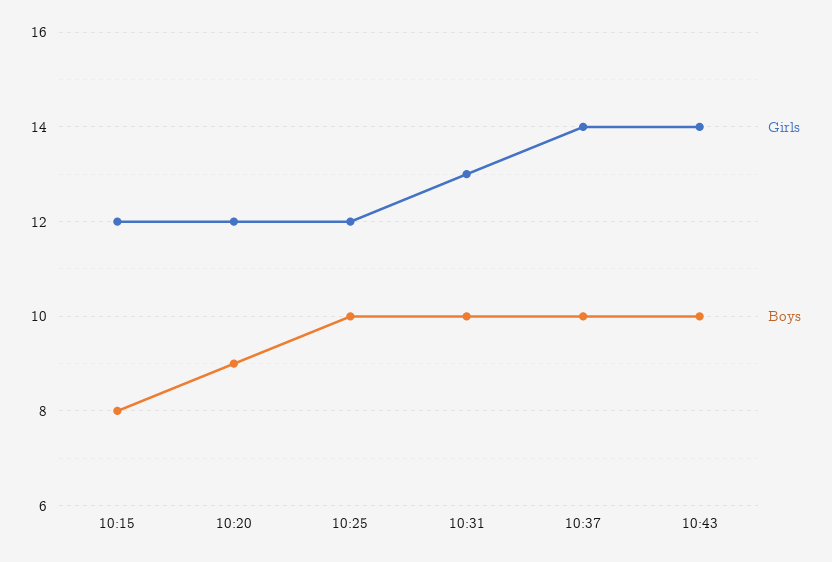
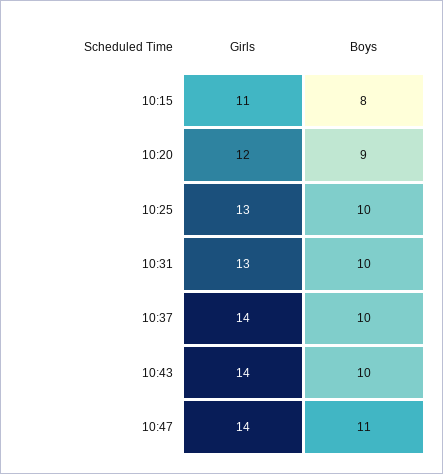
Girls, 10:15: 12 -> 11
Girls, 10:25: 12 -> 13
Girls, 10:47: none -> 14
Boys, 10:47: none -> 11

